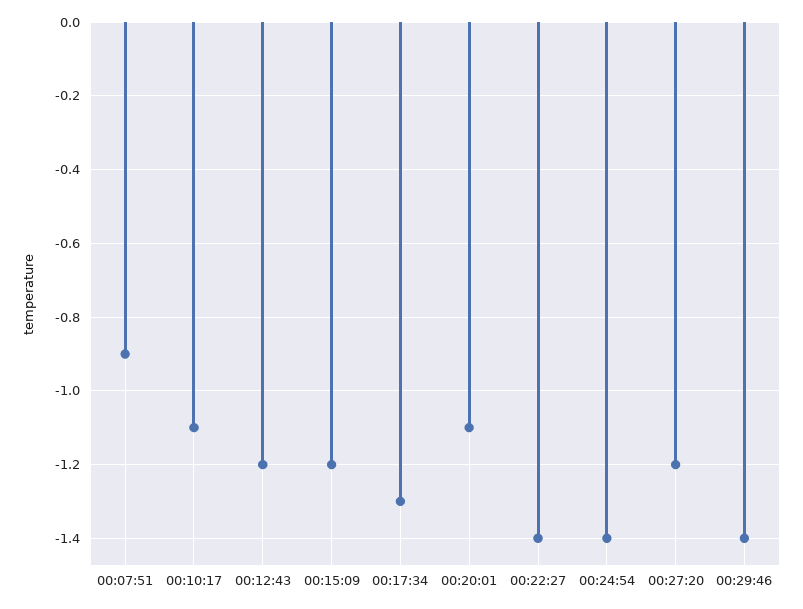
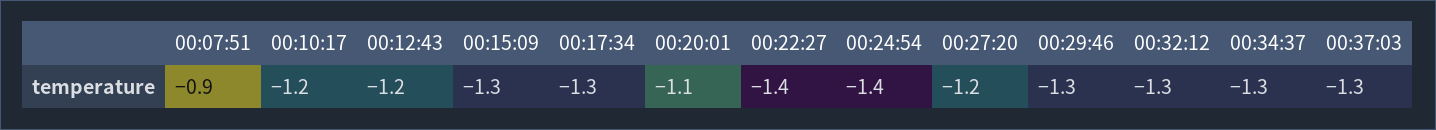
00:10:17: -1.1 -> -1.2
00:15:09: -1.2 -> -1.3
00:29:46: -1.4 -> -1.3
00:32:12: none -> -1.3
00:34:37: none -> -1.3
00:37:03: none -> -1.3

